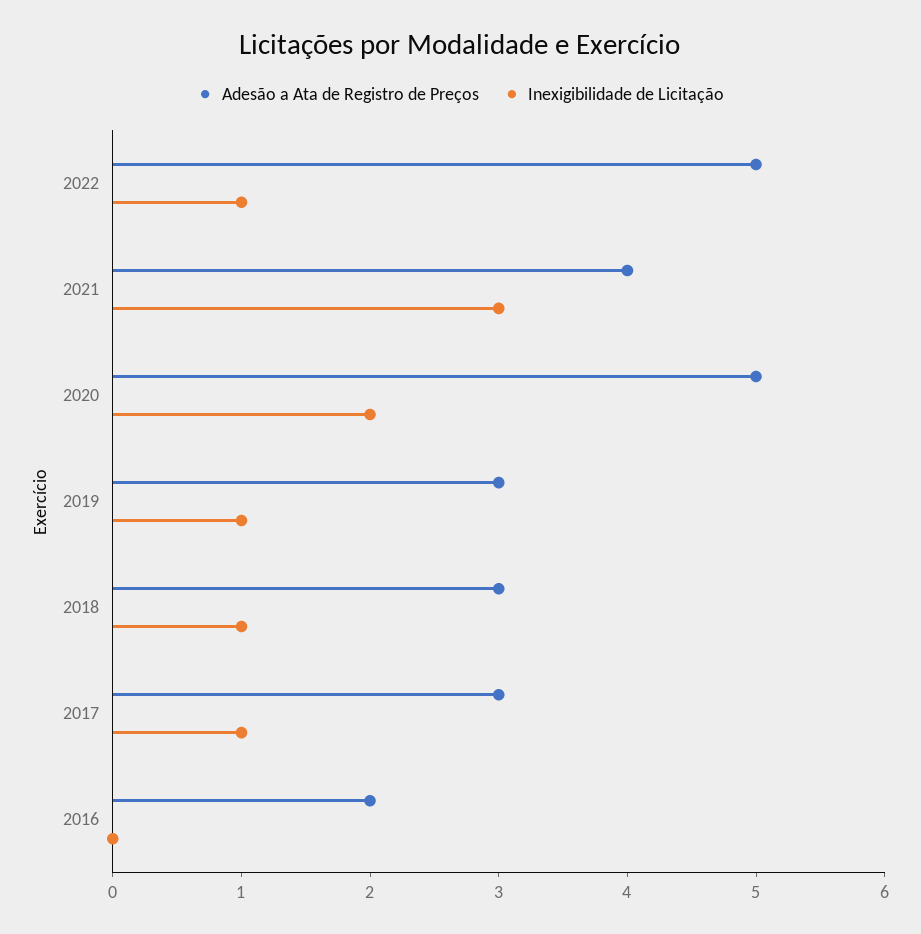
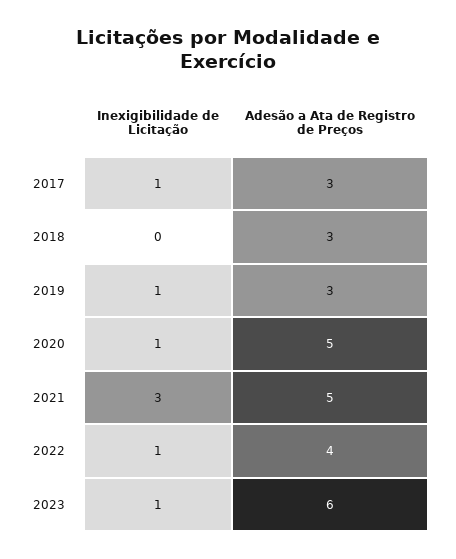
Adesão a Ata de Registro de Preços, 2022: 5 -> 4
Adesão a Ata de Registro de Preços, 2021: 4 -> 5
Inexigibilidade de Licitação, 2020: 2 -> 1
Inexigibilidade de Licitação, 2018: 1 -> 0
Adesão a Ata de Registro de Preços, 2016: 2 -> none
Inexigibilidade de Licitação, 2016: 0 -> none
Inexigibilidade de Licitação, 2023: none -> 1
Adesão a Ata de Registro de Preços, 2023: none -> 6

